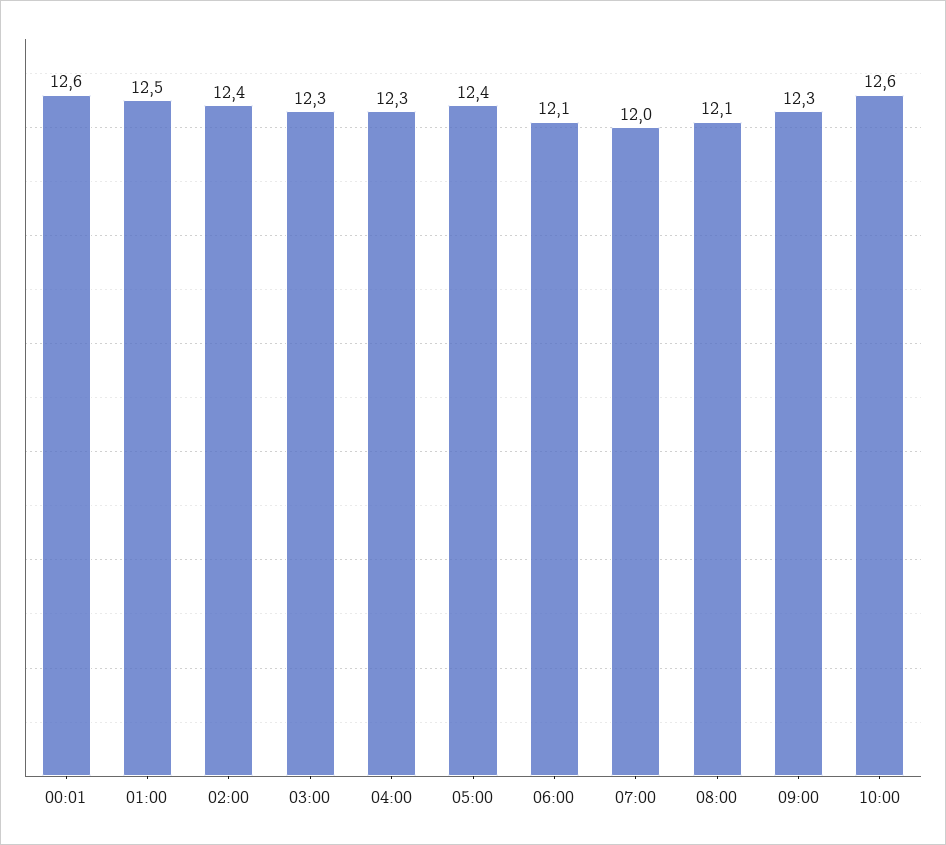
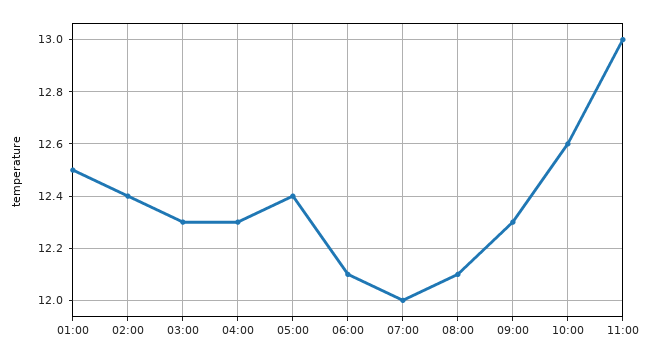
00:01: 12.6 -> none
11:00: none -> 13

